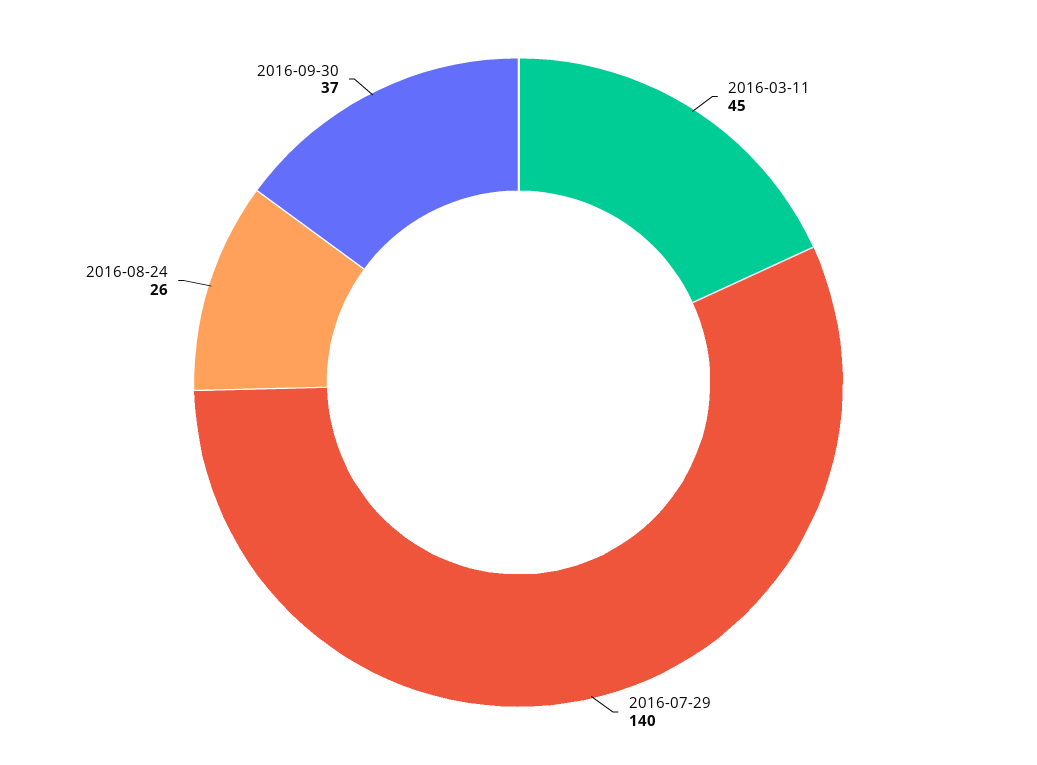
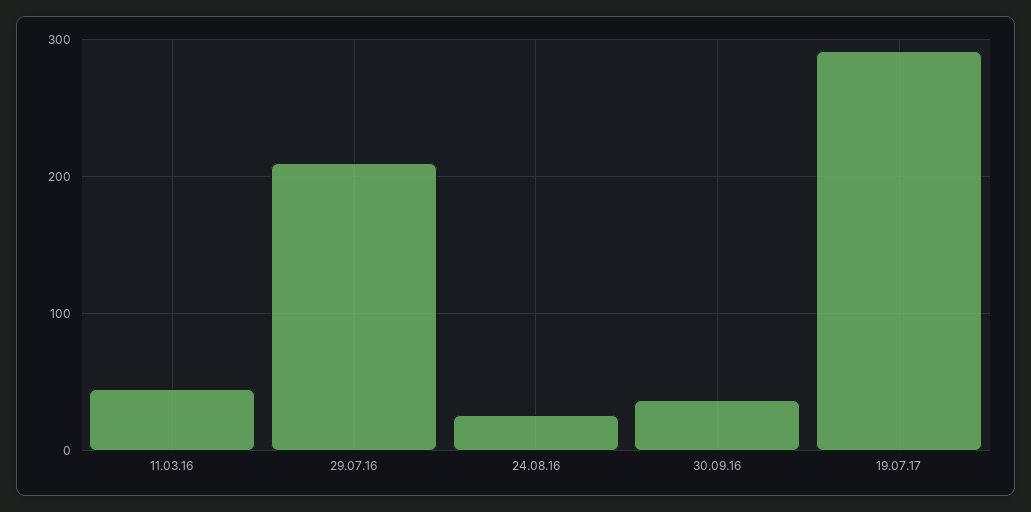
2016-07-29: 140 -> 210
19.07.17: none -> 290

